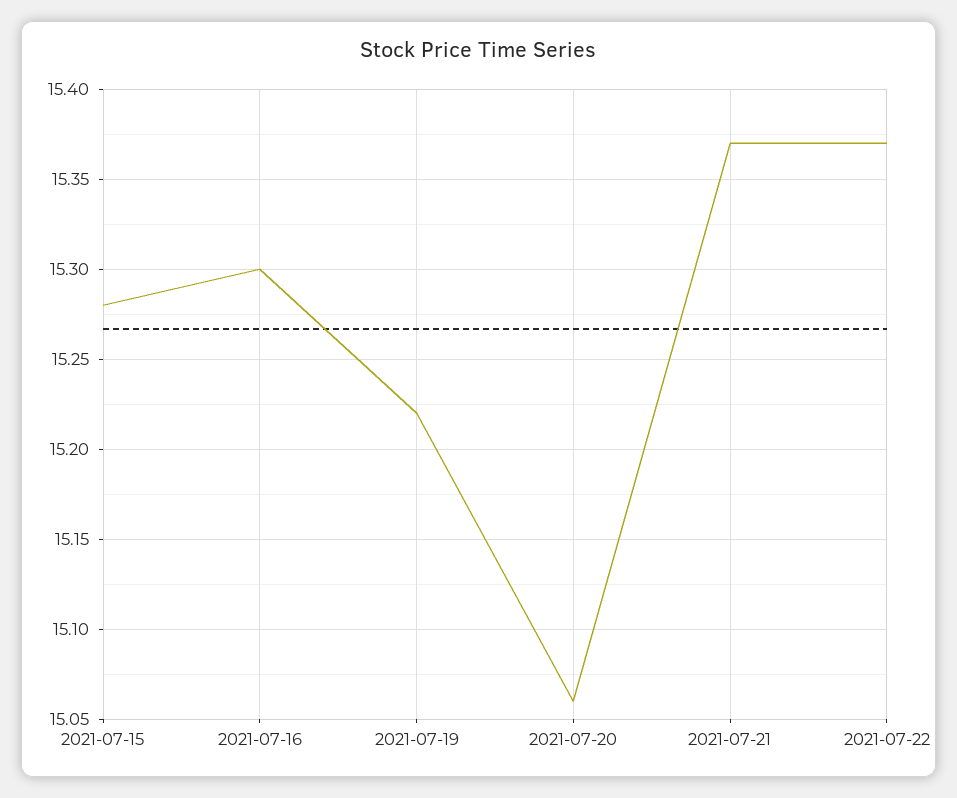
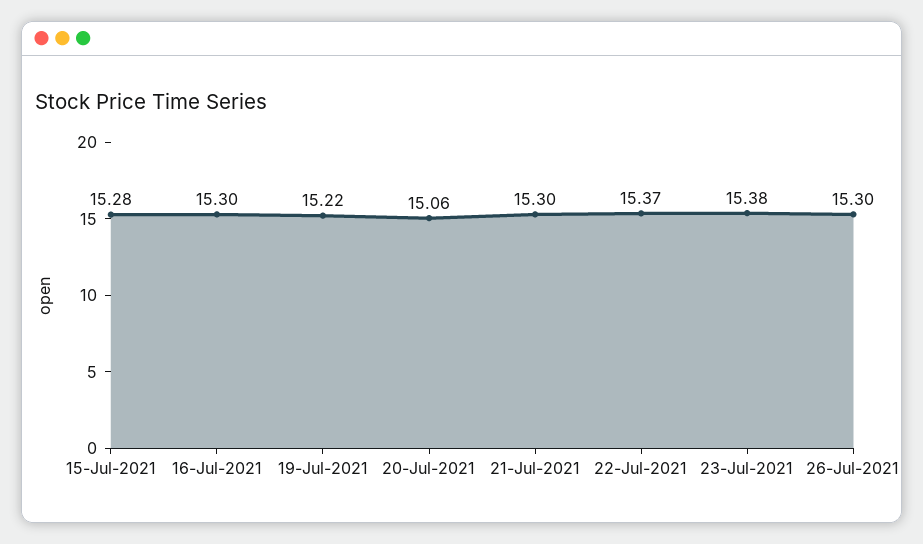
2021-07-21: 15.37 -> 15.3
23-Jul-2021: none -> 15.38
26-Jul-2021: none -> 15.3

